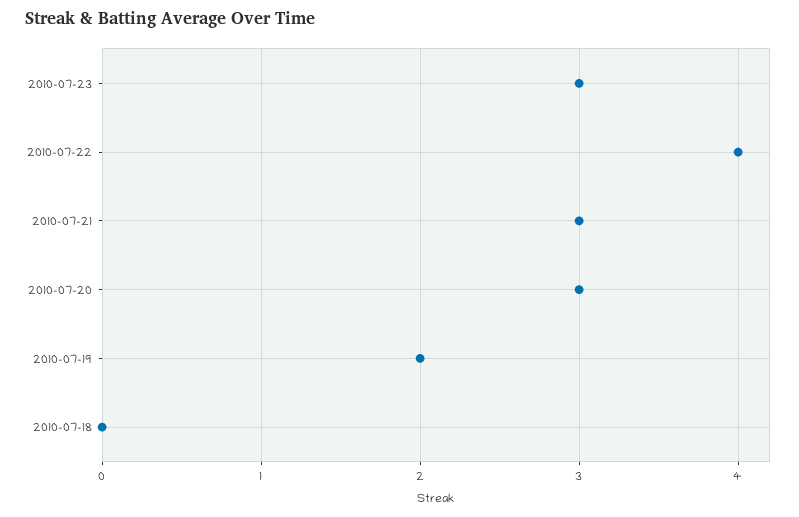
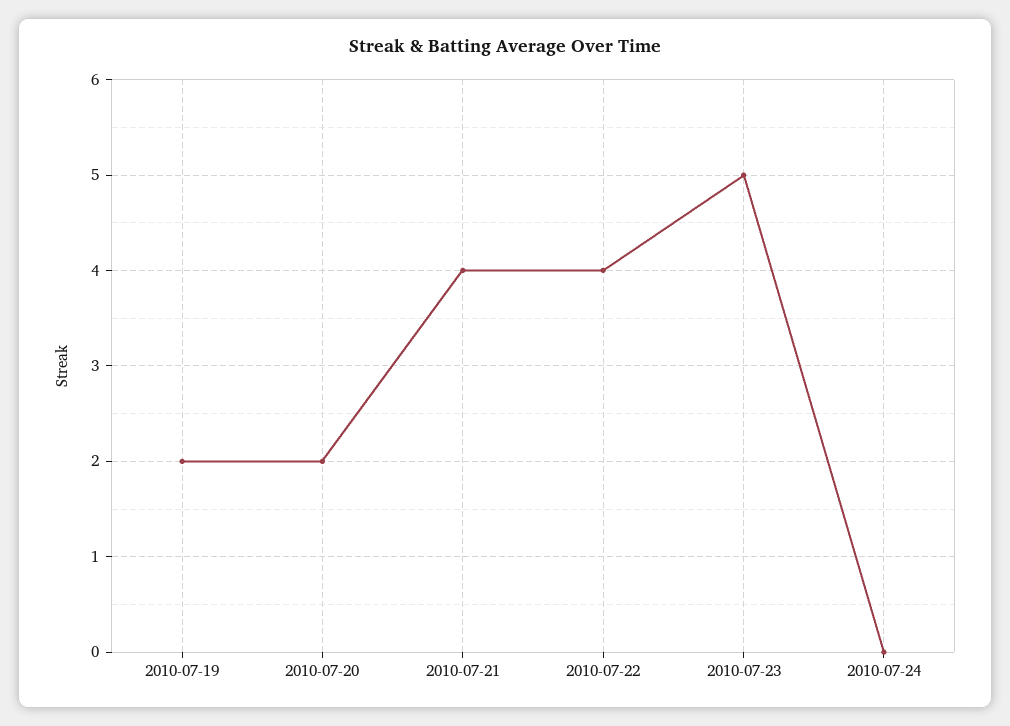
2010-07-23: 3 -> 5
2010-07-21: 3 -> 4
2010-07-20: 3 -> 2
2010-07-18: 0 -> none
2010-07-24: none -> 0

